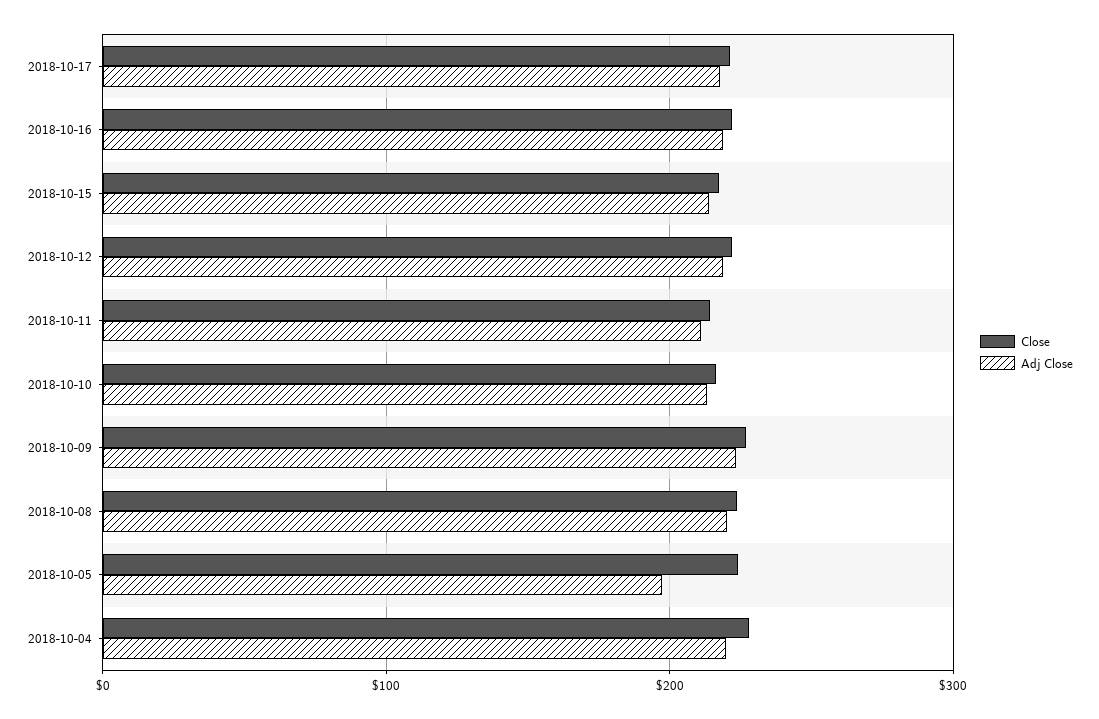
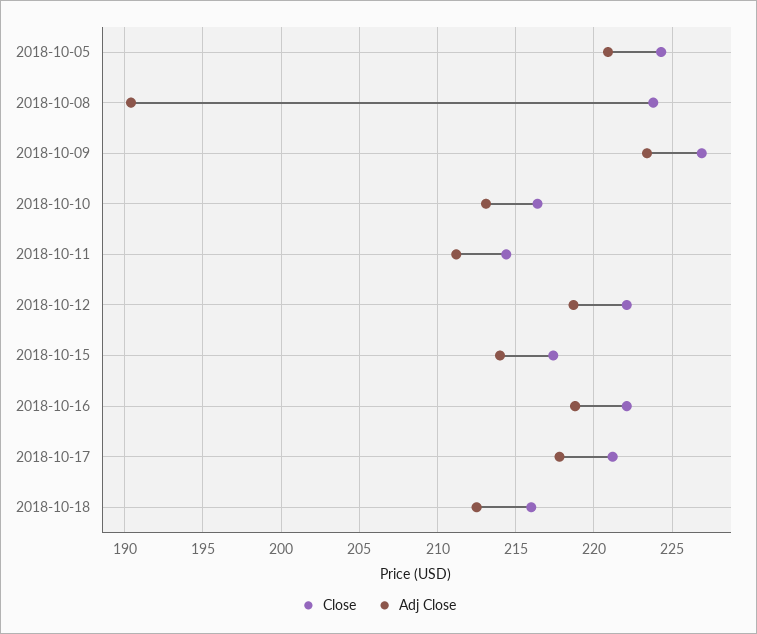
Adj Close, 2018-10-08: 220 -> 190.5
Adj Close, 2018-10-05: 200 -> 221
Close, 2018-10-04: 230 -> none
Adj Close, 2018-10-04: 220 -> none
Close, 2018-10-18: none -> 216
Adj Close, 2018-10-18: none -> 212.5

